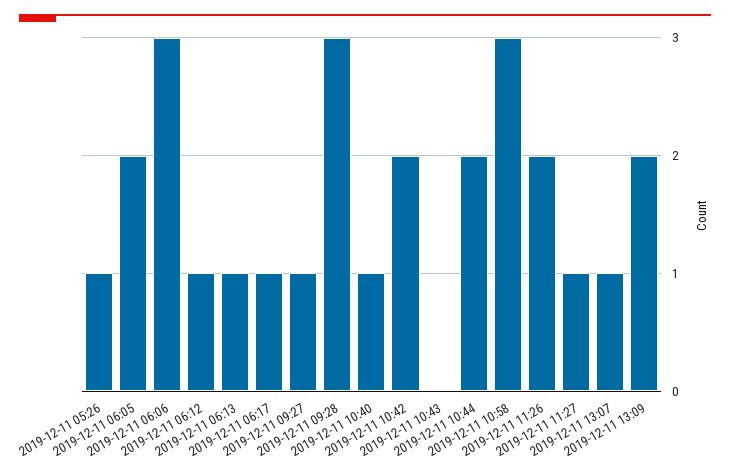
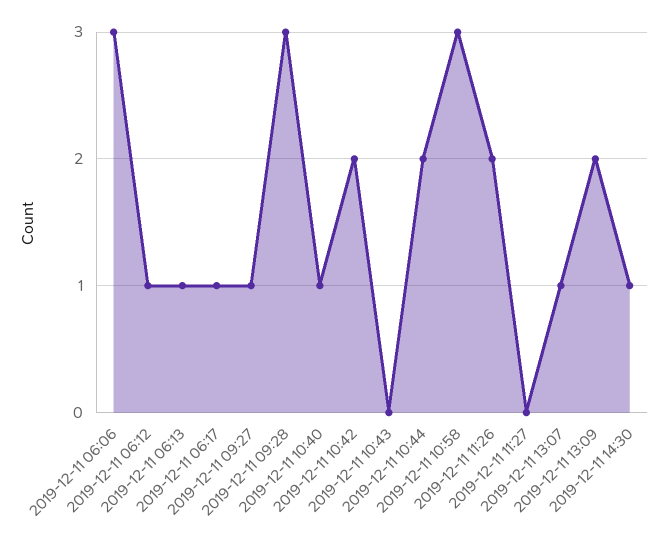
2019-12-11 05:26: 1 -> none
2019-12-11 06:05: 2 -> none
2019-12-11 11:27: 1 -> 0
2019-12-11 14:30: none -> 1

